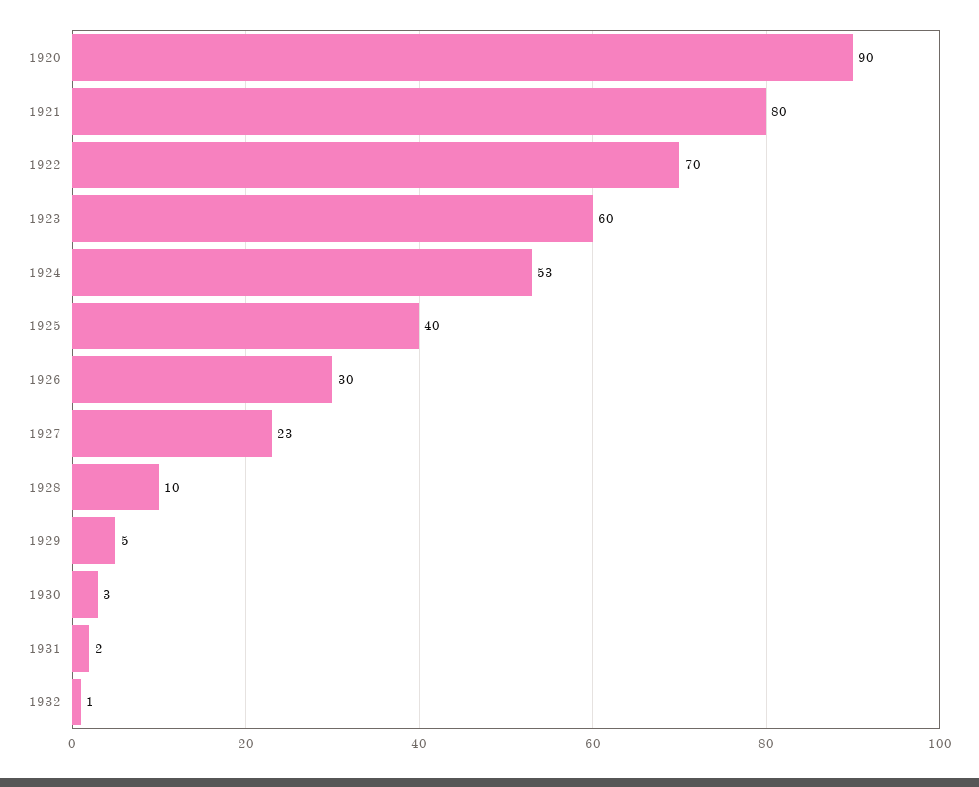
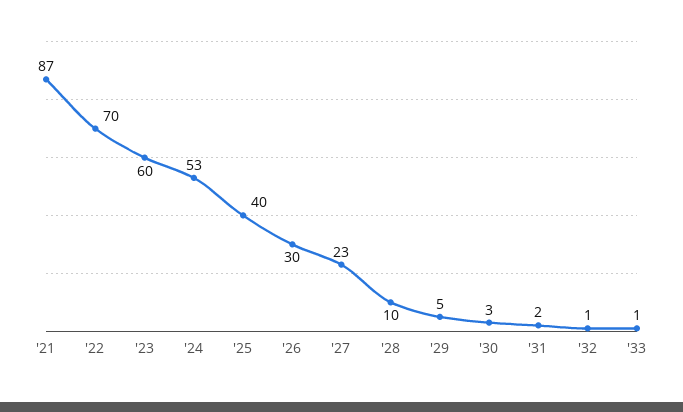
1920: 90 -> none
1921: 80 -> 87
'33: none -> 1

